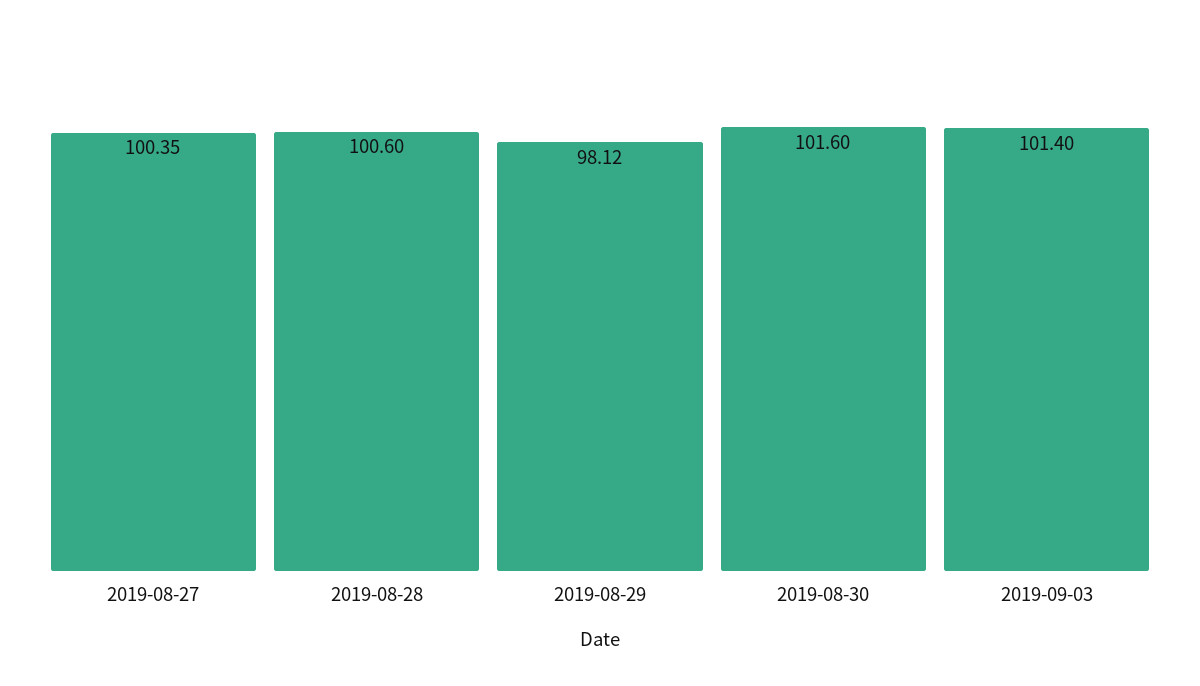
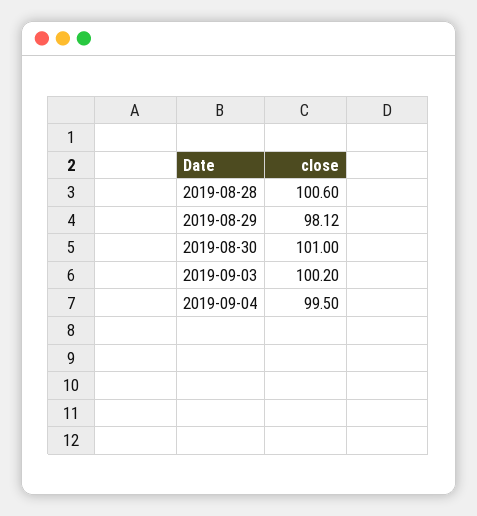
2019-08-27: 100.35 -> none
2019-08-30: 101.6 -> 101
2019-09-03: 101.4 -> 100.2
2019-09-04: none -> 99.5

